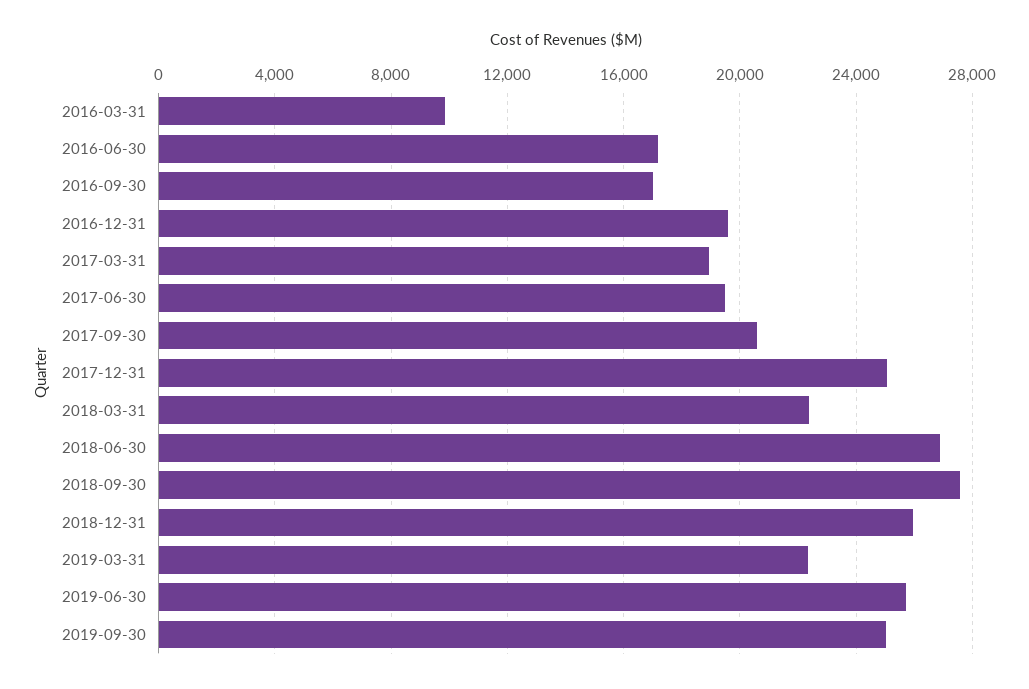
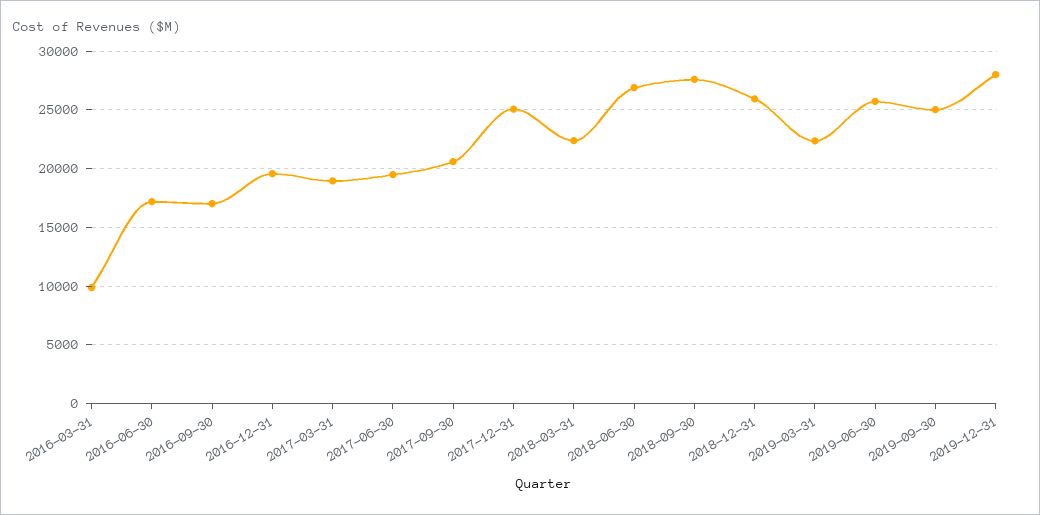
2019-12-31: none -> 28000

